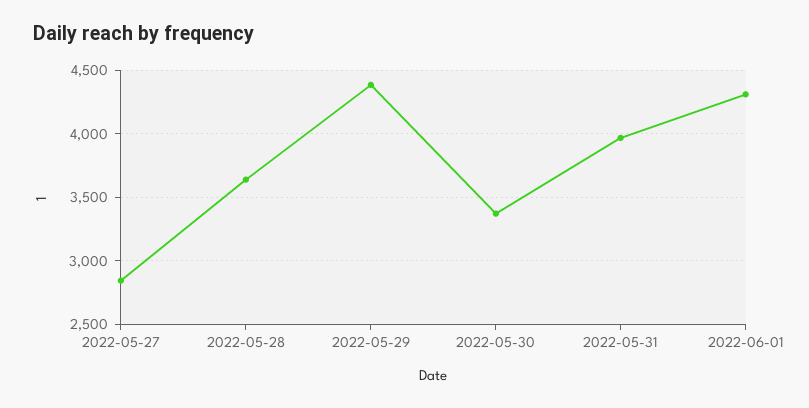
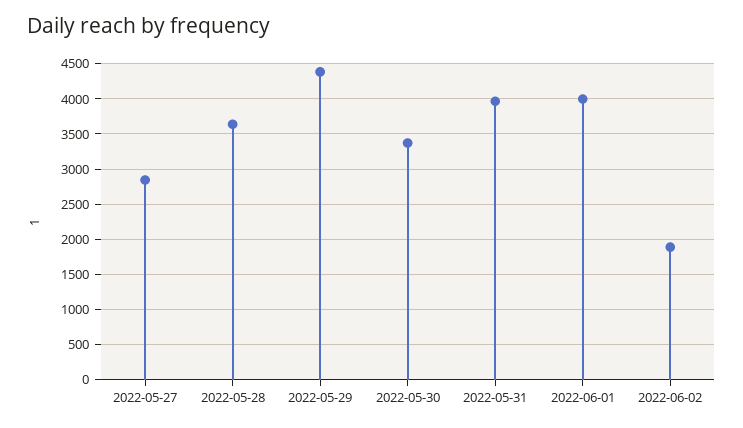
2022-06-01: 4300 -> 4000
2022-06-02: none -> 1900

